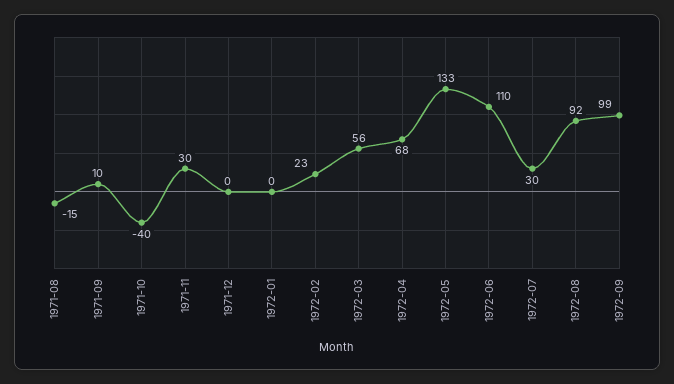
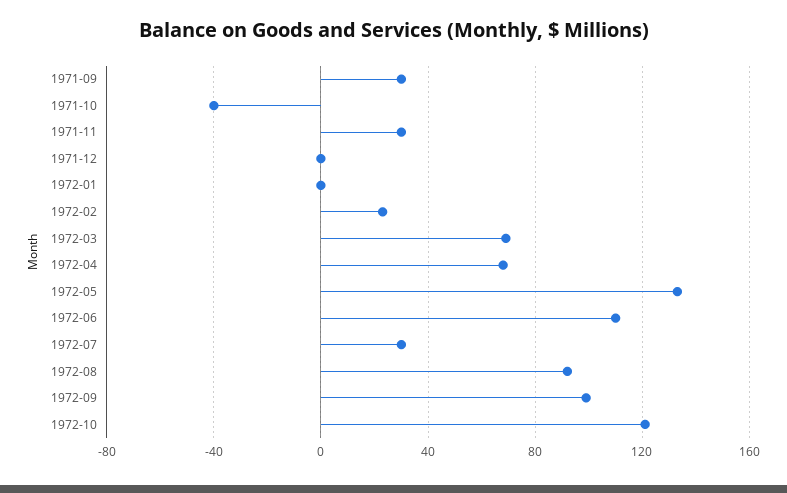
1971-08: -15 -> none
1971-09: 10 -> 30
1972-03: 56 -> 70
1972-10: none -> 120

